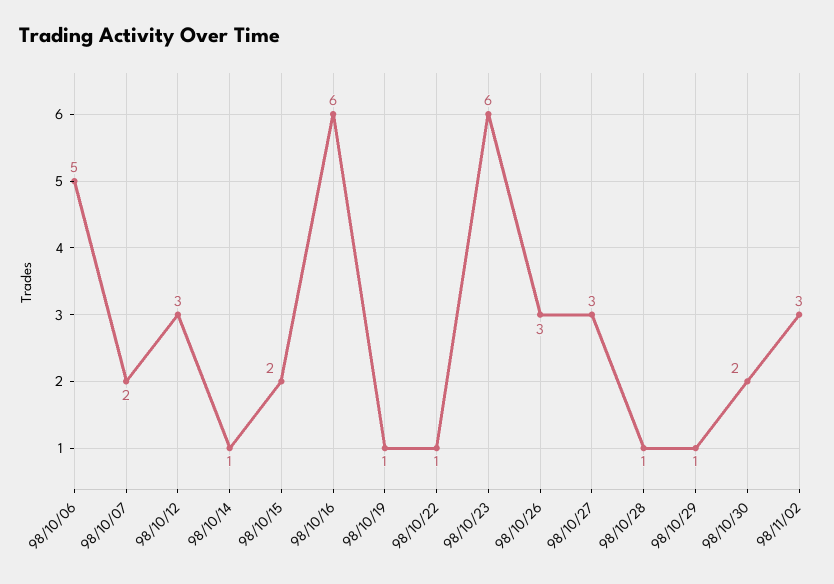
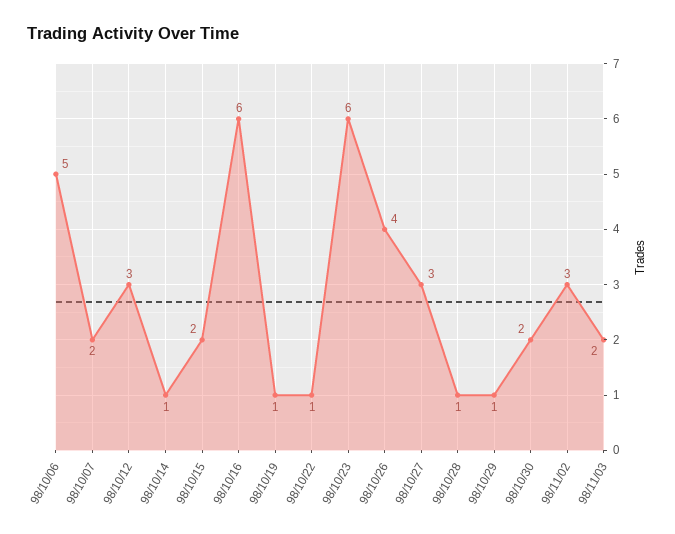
98/10/26: 3 -> 4
98/11/03: none -> 2

